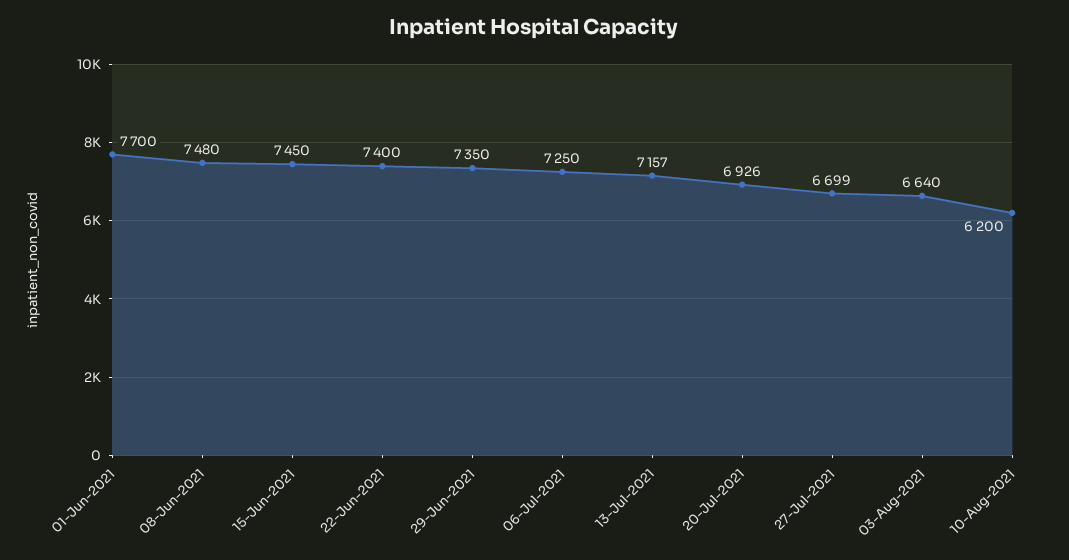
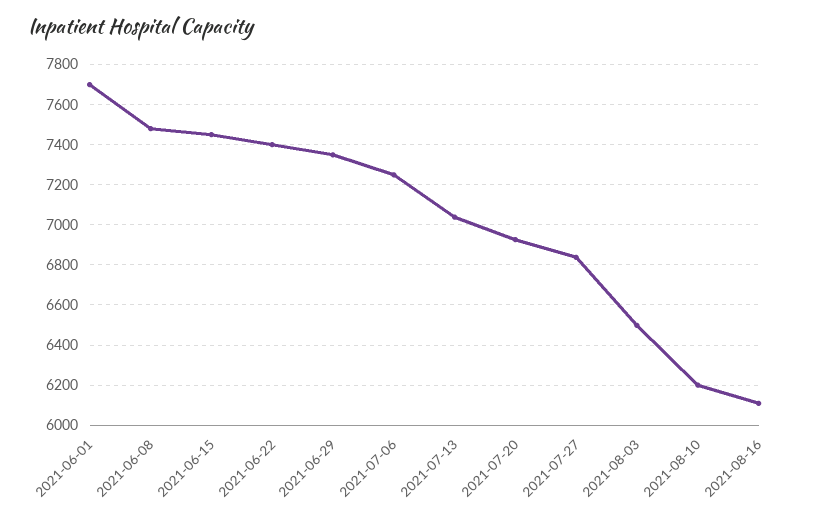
13-Jul-2021: 7157 -> 7050
27-Jul-2021: 6699 -> 6850
03-Aug-2021: 6640 -> 6500
2021-08-16: none -> 6100

